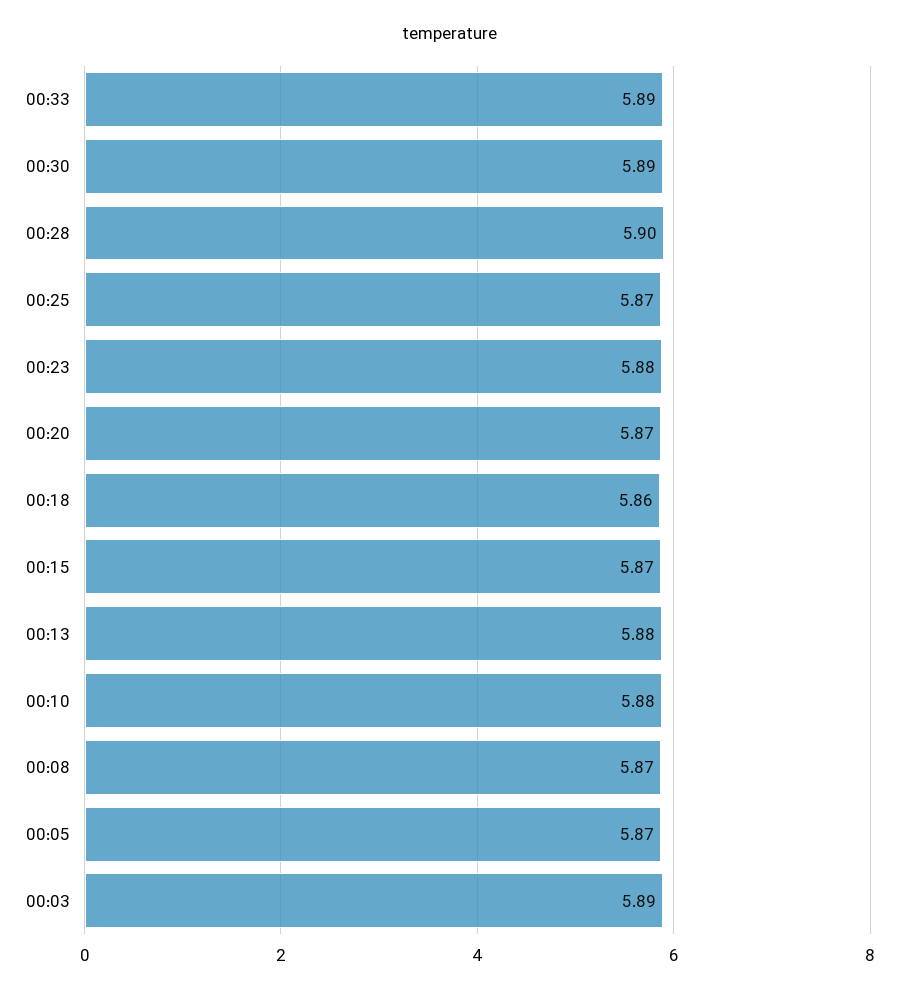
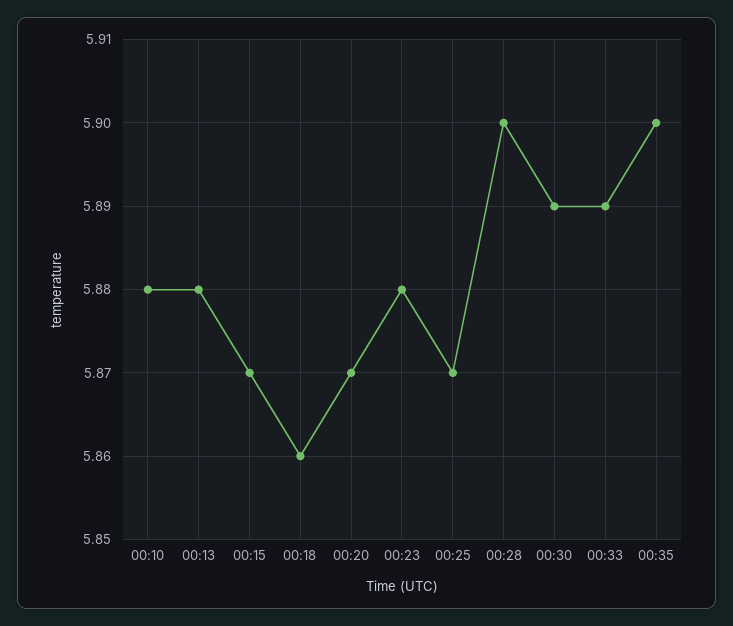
00:08: 5.87 -> none
00:05: 5.87 -> none
00:03: 5.89 -> none
00:35: none -> 5.9

